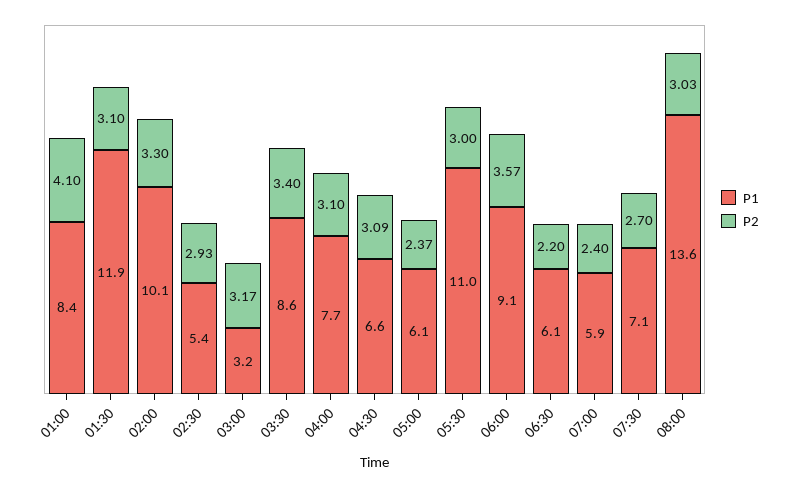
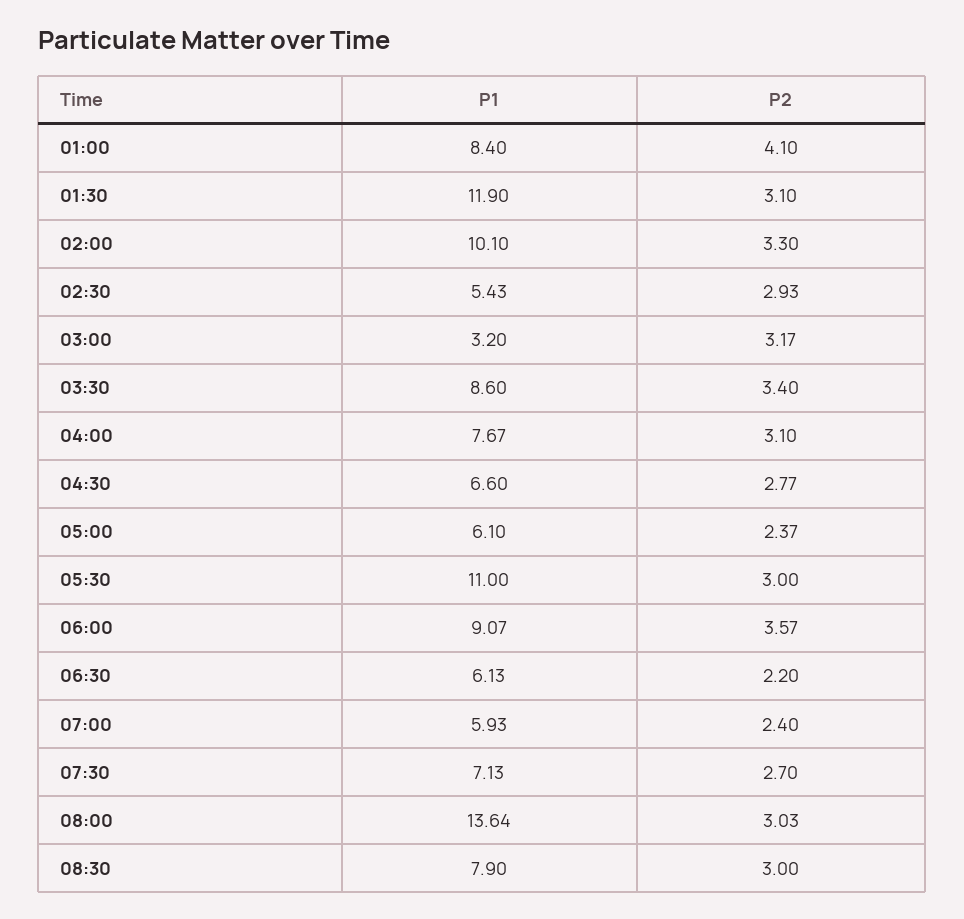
P2, 04:30: 3.09 -> 2.77
P1, 08:30: none -> 7.9
P2, 08:30: none -> 3

